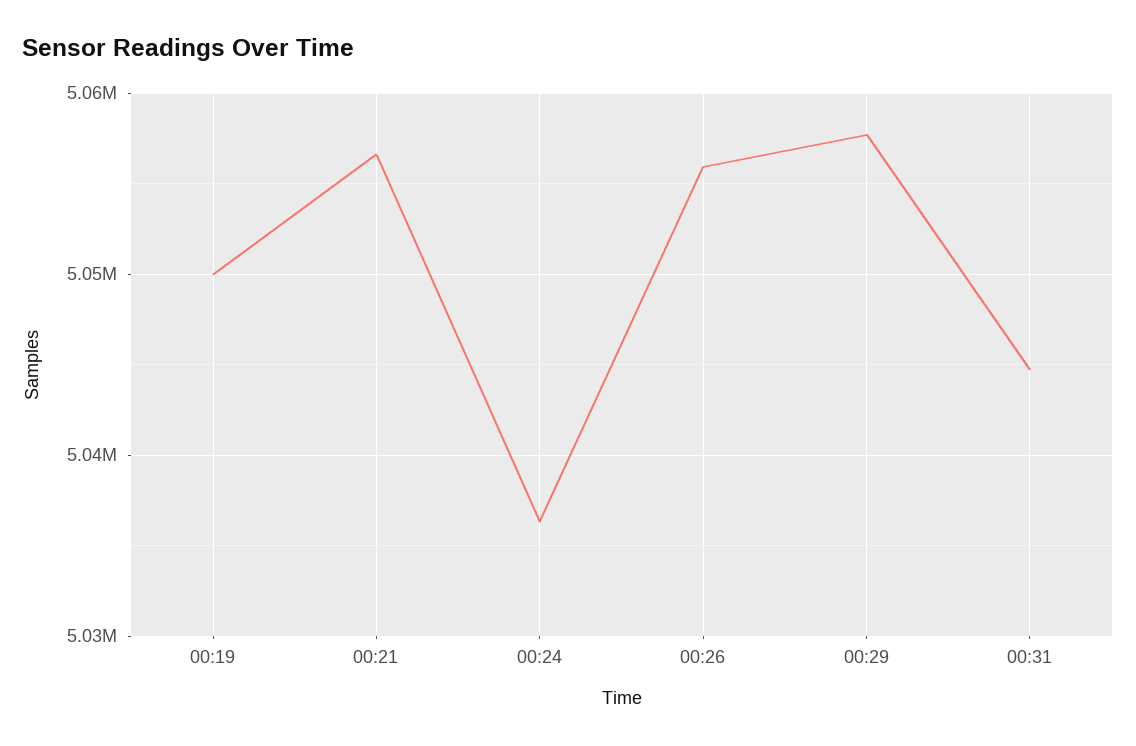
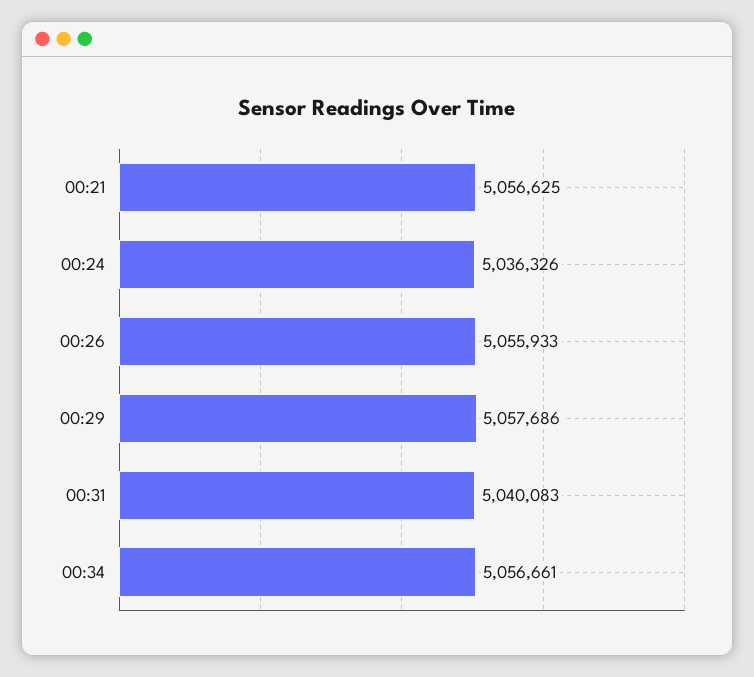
00:19: 5050000 -> none
00:31: 5045000 -> 5040083
00:34: none -> 5056661

